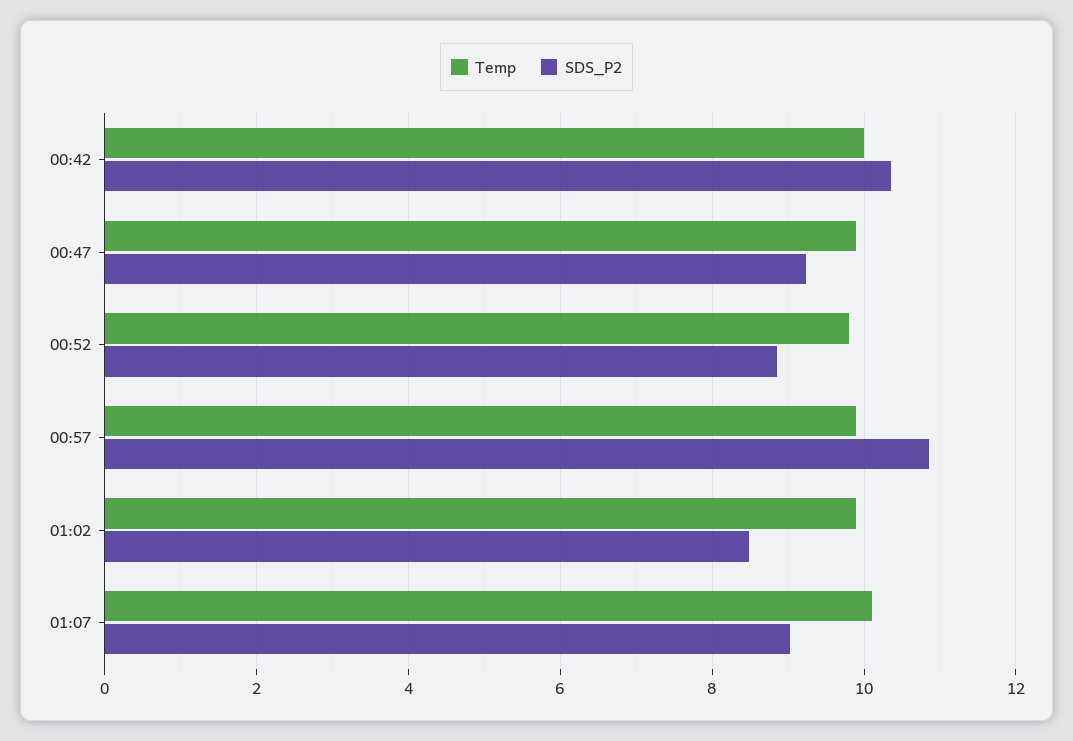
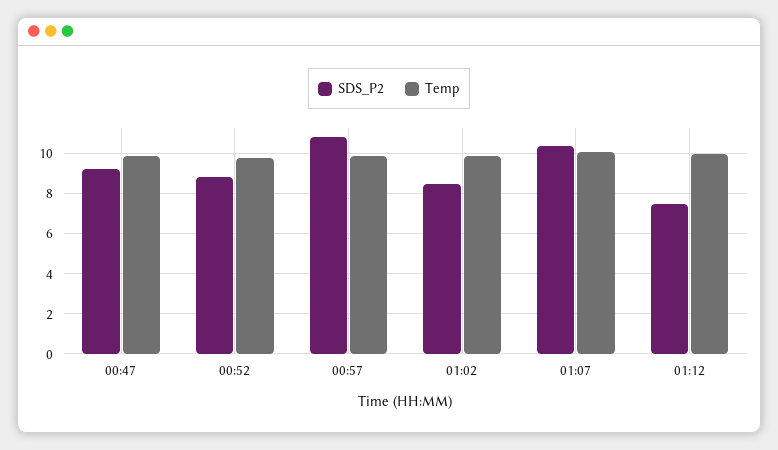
Temp, 00:42: 10 -> none
SDS_P2, 00:42: 10.4 -> none
SDS_P2, 01:07: 9 -> 10.5
SDS_P2, 01:12: none -> 7.5
Temp, 01:12: none -> 10

